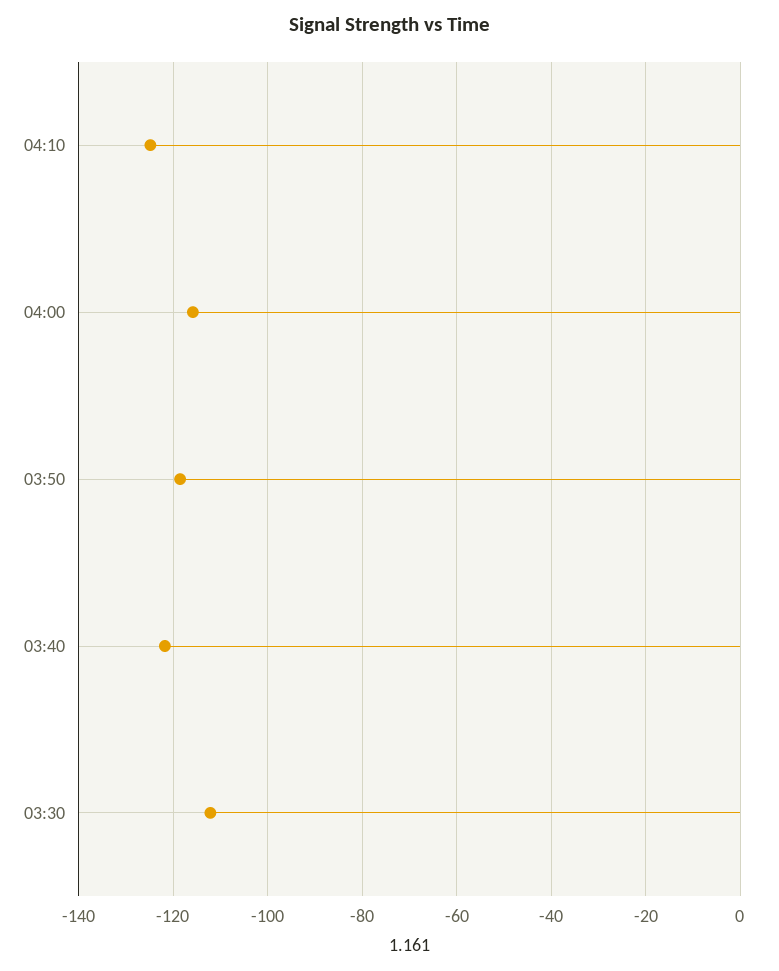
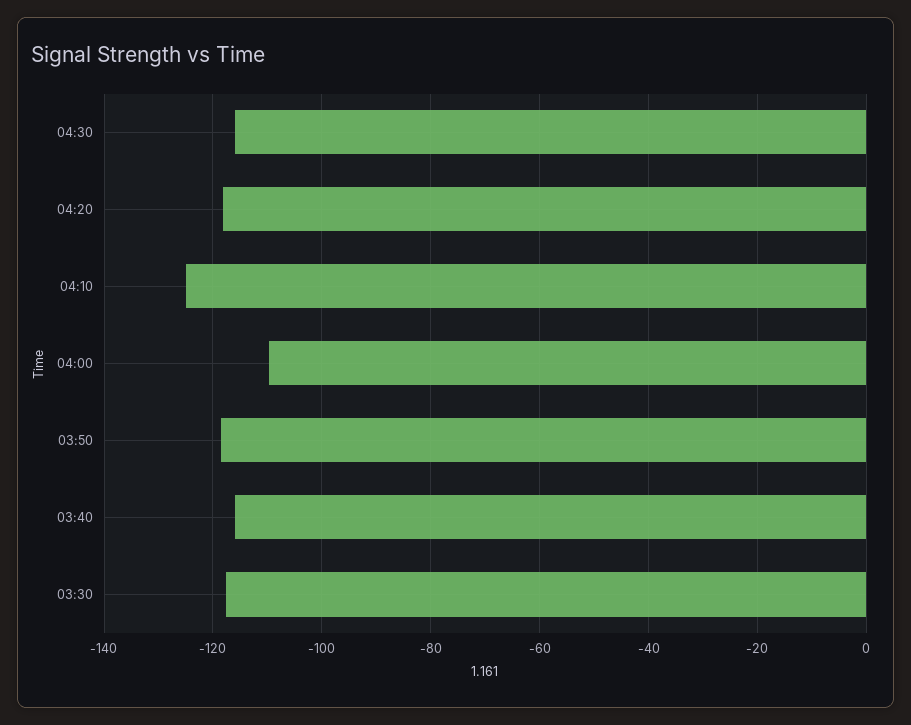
04:00: -116 -> -110
03:40: -122 -> -116
03:30: -112 -> -118
04:30: none -> -116
04:20: none -> -118

